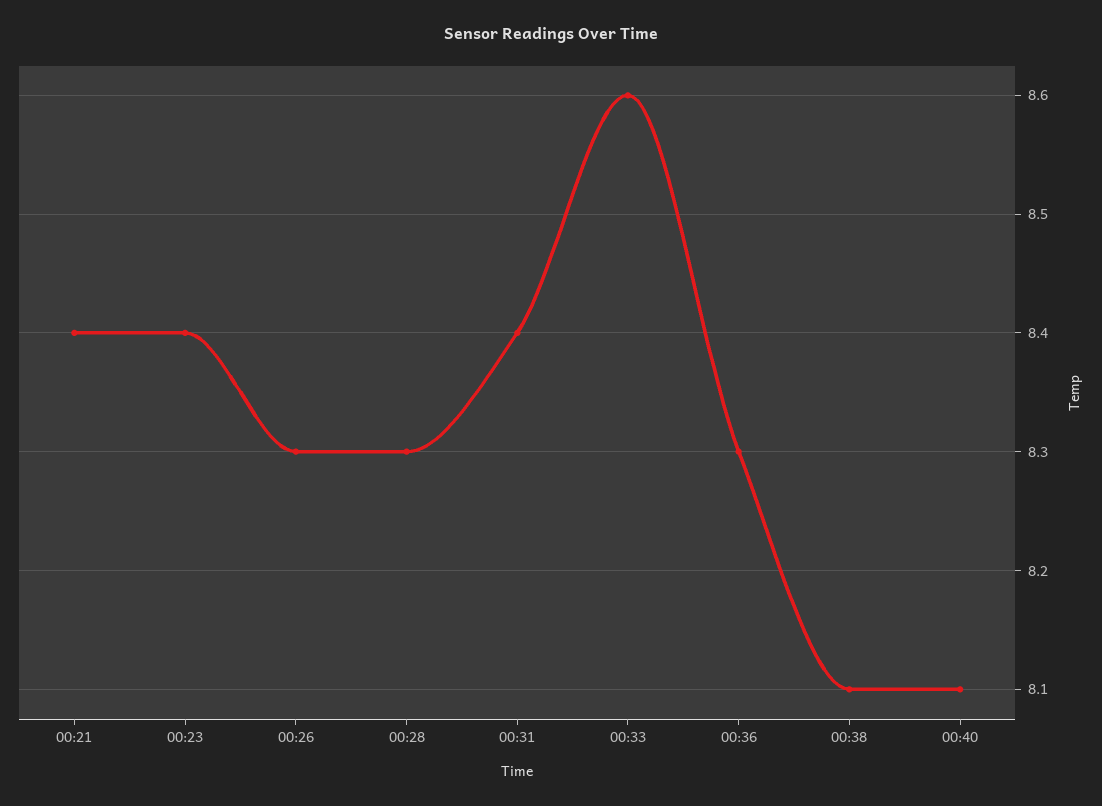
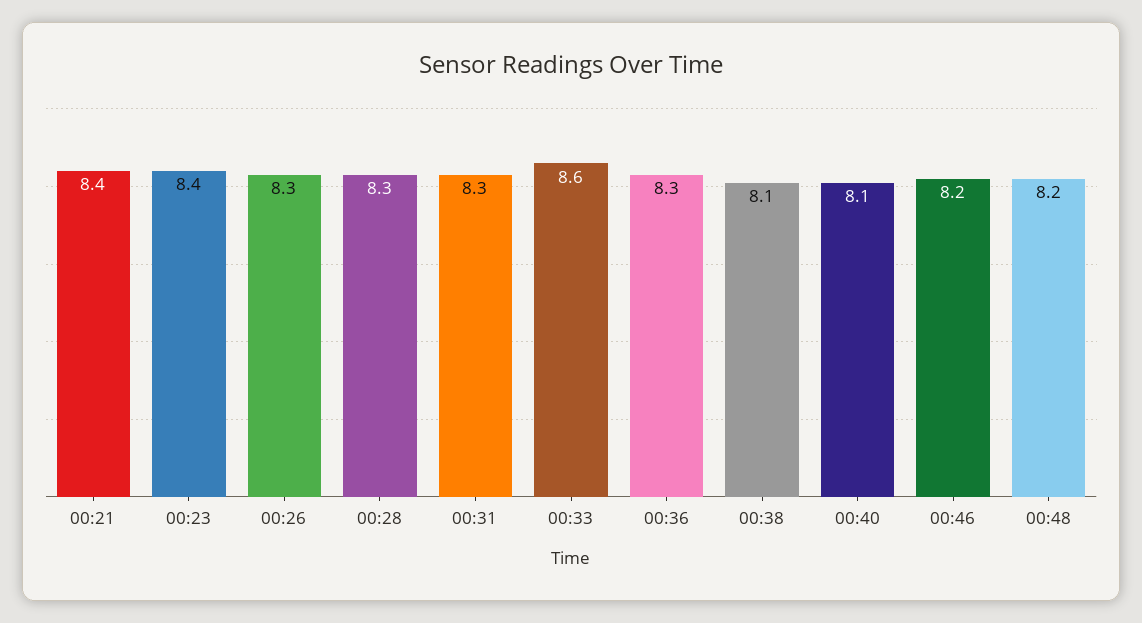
00:31: 8.4 -> 8.3
00:46: none -> 8.2
00:48: none -> 8.2

